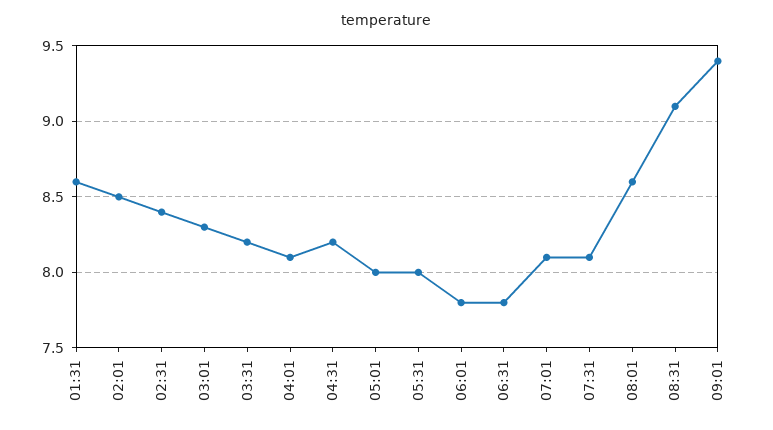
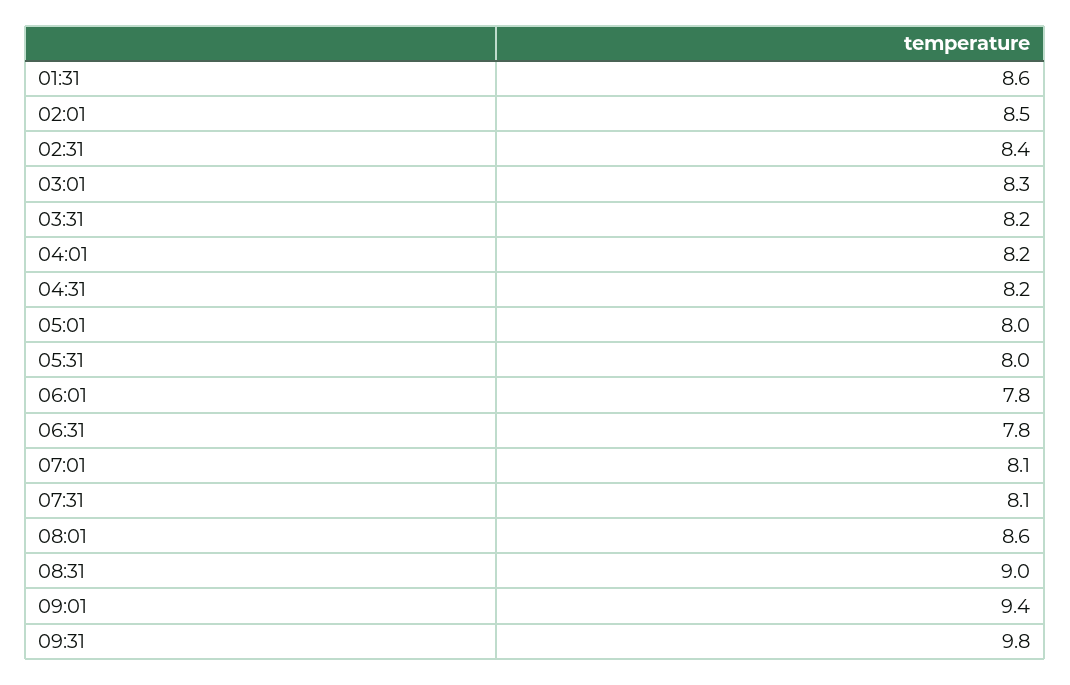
04:01: 8.1 -> 8.2
08:31: 9.1 -> 9
09:31: none -> 9.8

